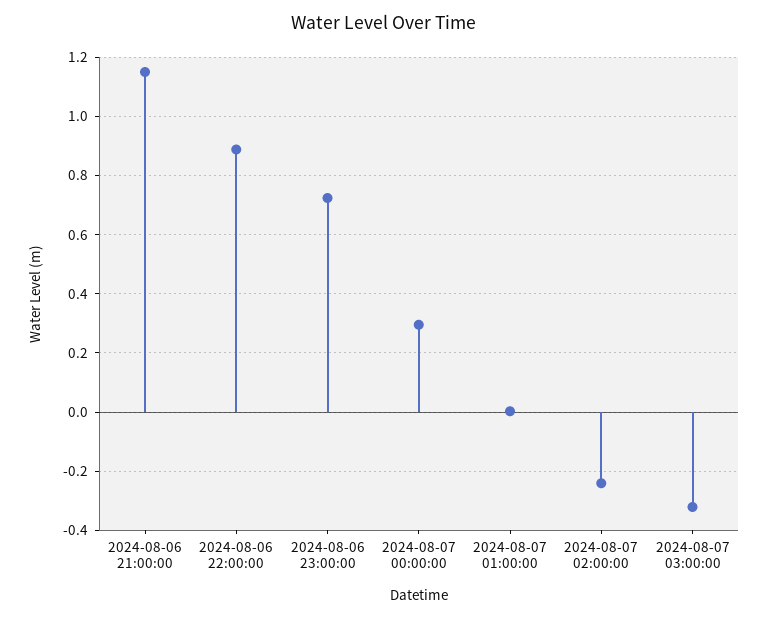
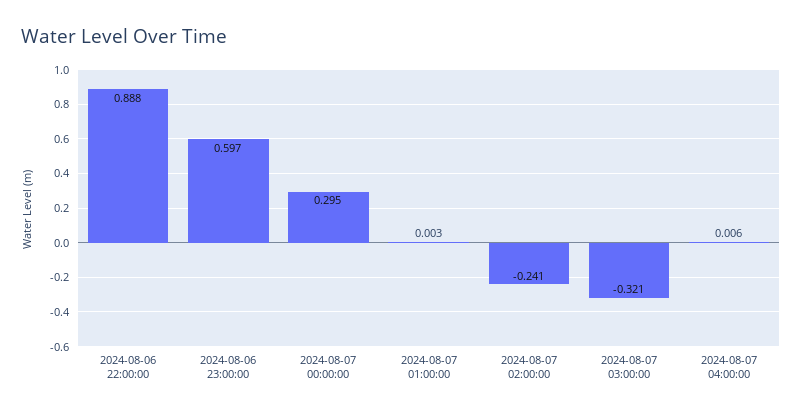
2024-08-06 21:00:00: 1.15 -> none
2024-08-06 23:00:00: 0.725 -> 0.597
2024-08-07 04:00:00: none -> 0.006

